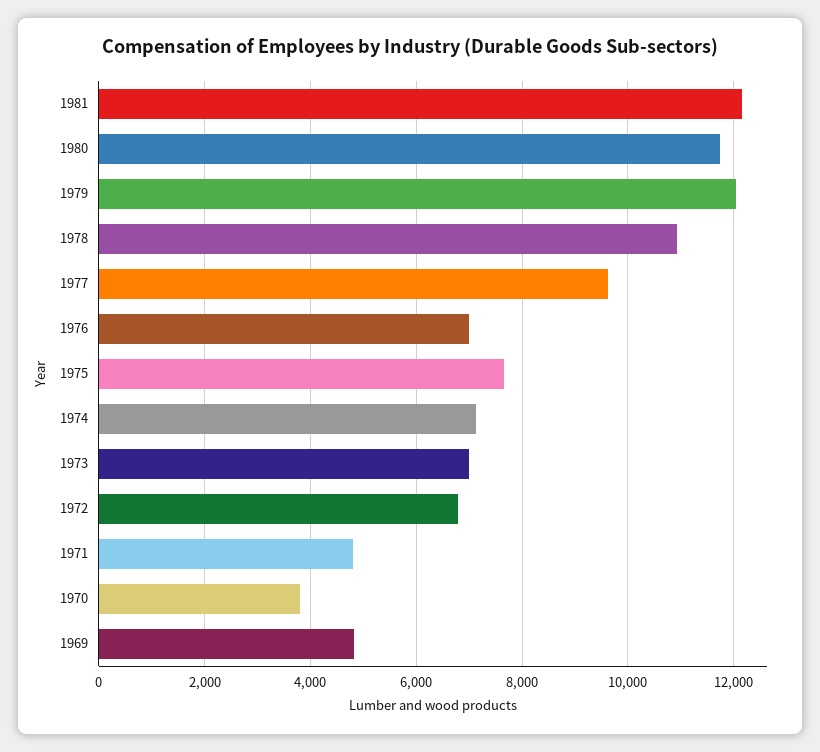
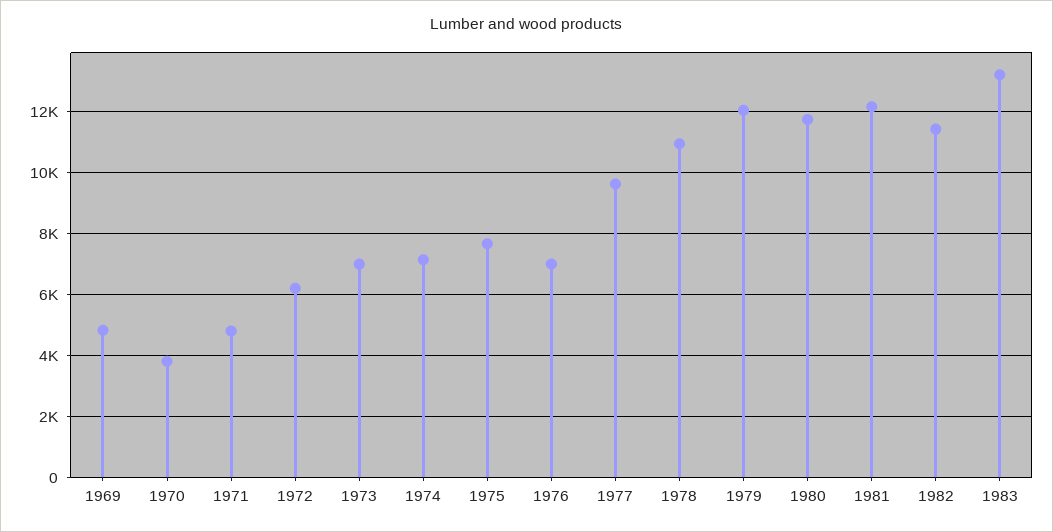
1972: 6800 -> 6200
1982: none -> 11400
1983: none -> 13200

